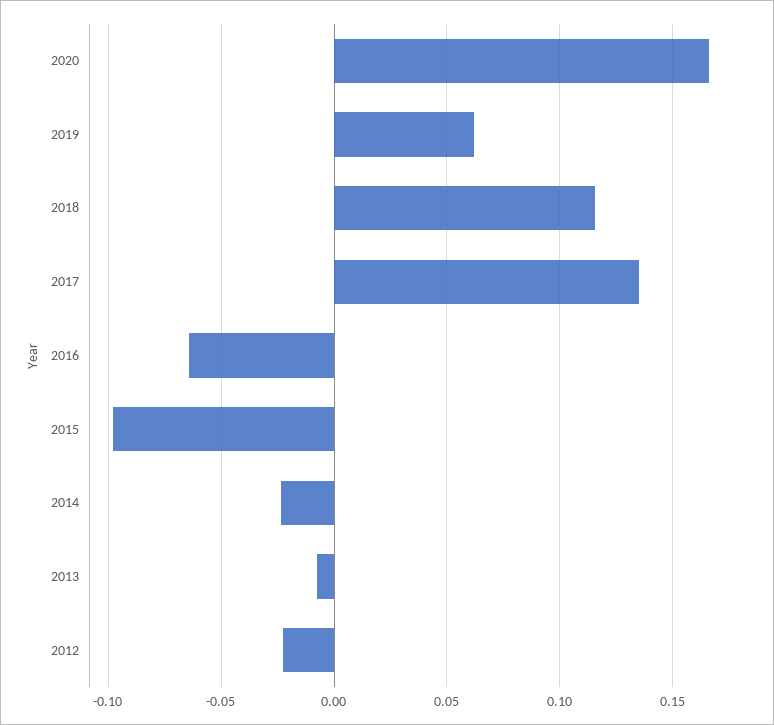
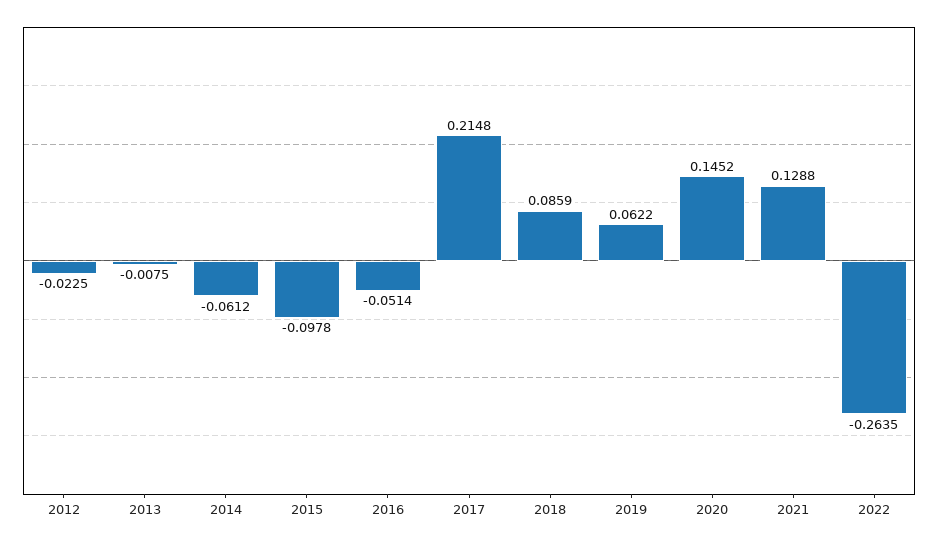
2020: 0.165 -> 0.1452
2018: 0.115 -> 0.0859
2017: 0.135 -> 0.2148
2016: -0.065 -> -0.0514
2014: -0.025 -> -0.0612
2021: none -> 0.1288
2022: none -> -0.2635

